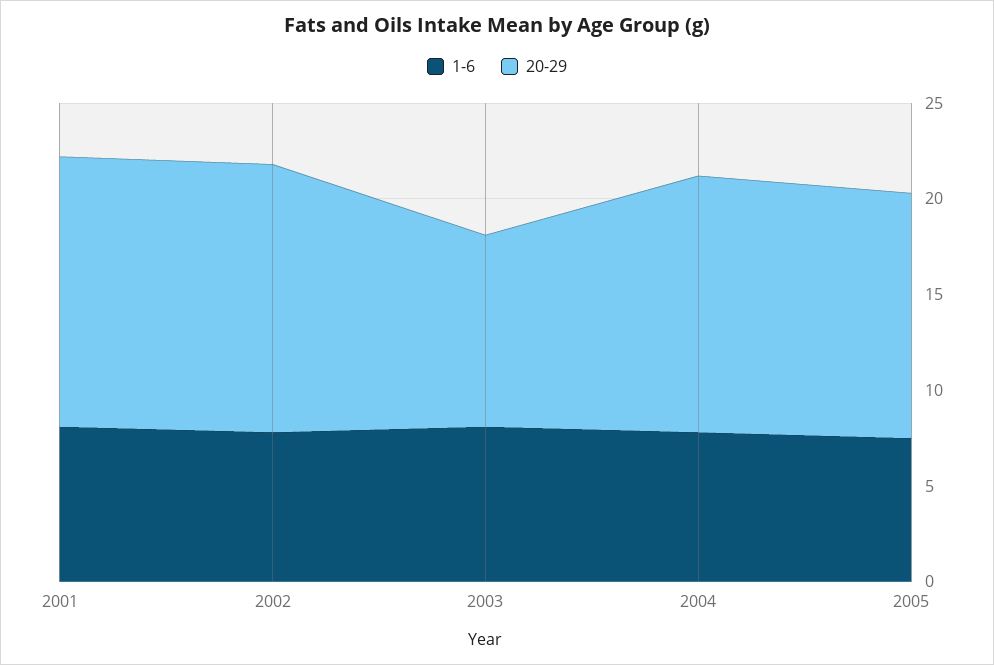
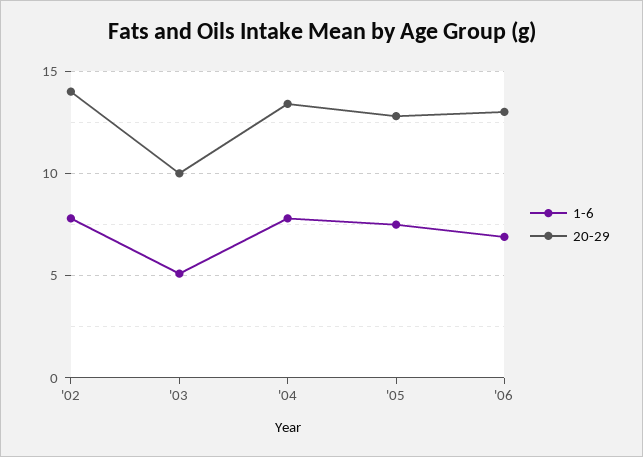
1-6, 2001: 8 -> none
20-29, 2001: 14 -> none
1-6, 2003: 8 -> 5
1-6, '06: none -> 7
20-29, '06: none -> 13

